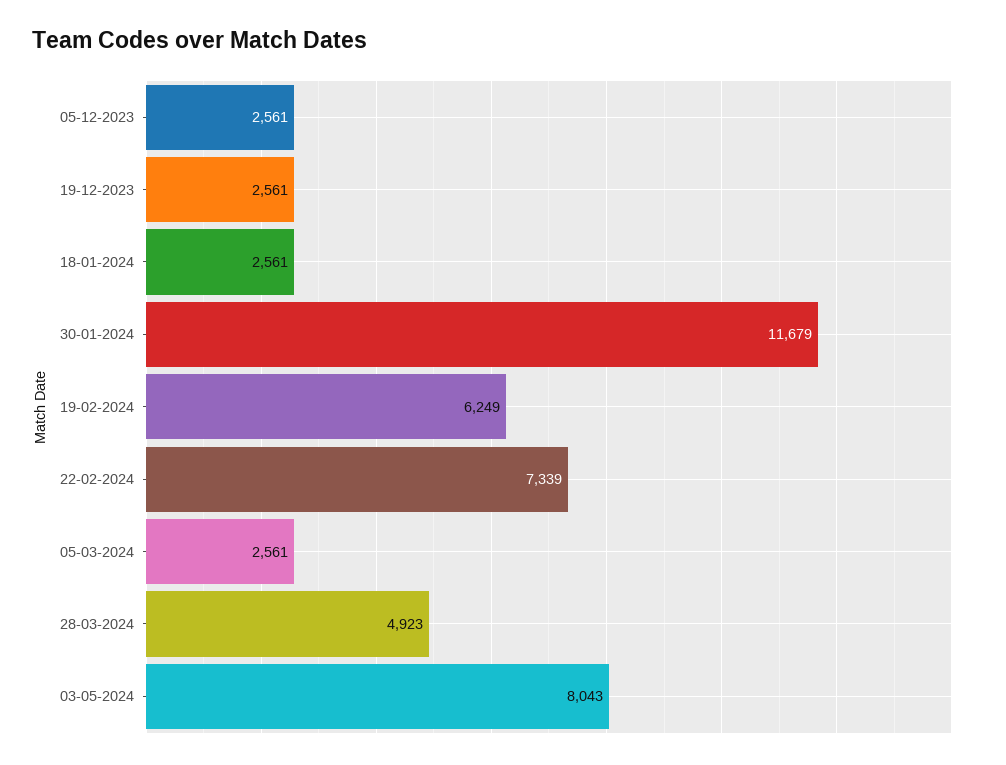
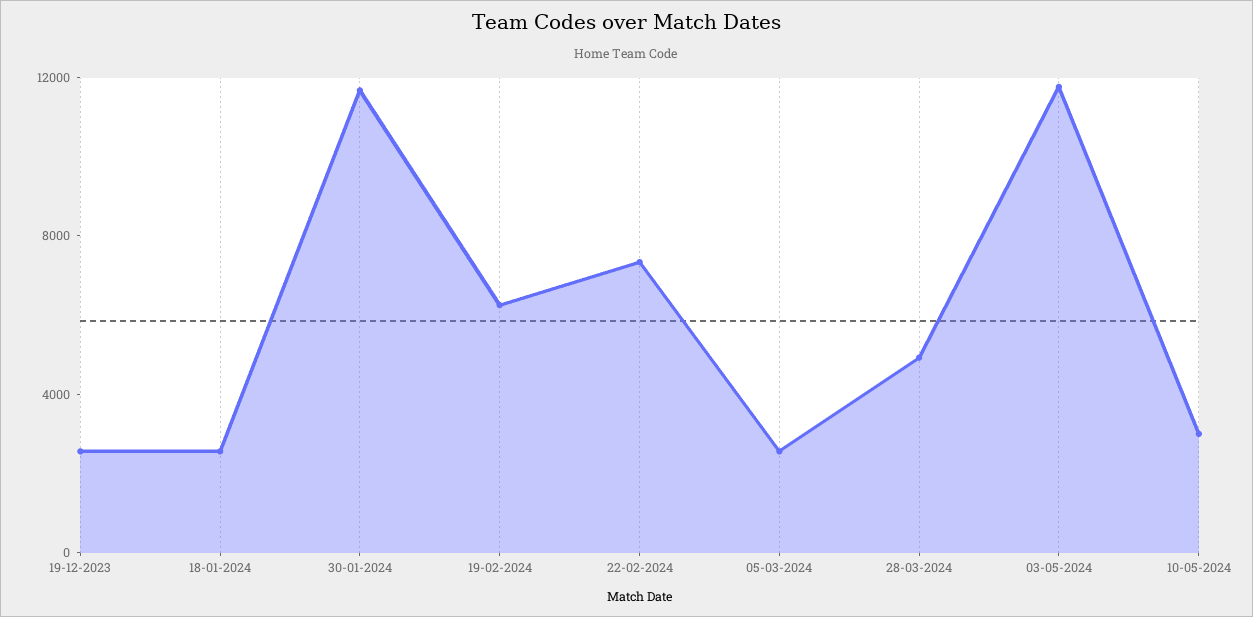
05-12-2023: 2561 -> none
03-05-2024: 8043 -> 12000
10-05-2024: none -> 3000

